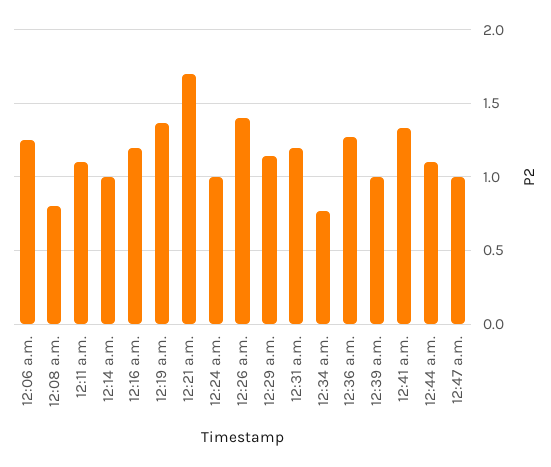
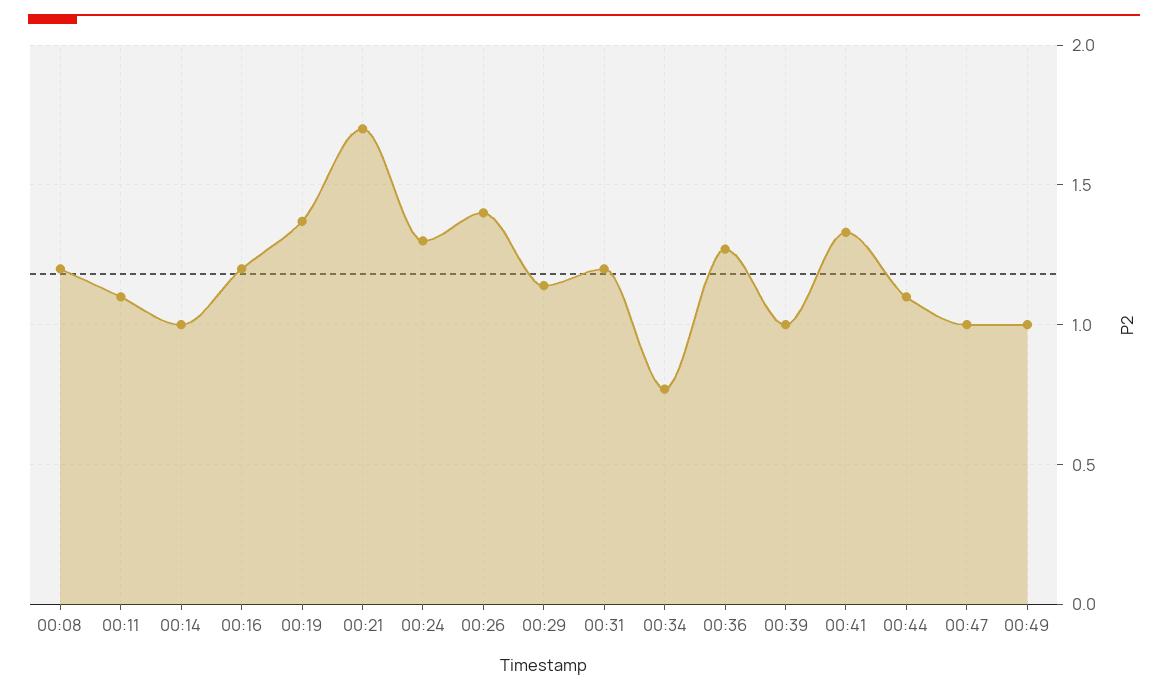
12:06 a.m.: 1.25 -> none
12:08 a.m.: 0.8 -> 1.2
12:24 a.m.: 1 -> 1.3
00:49: none -> 1

